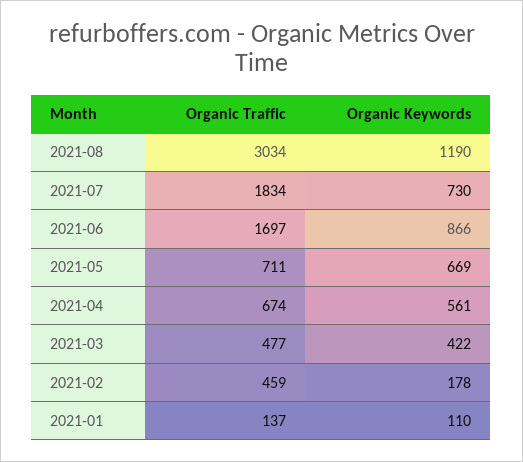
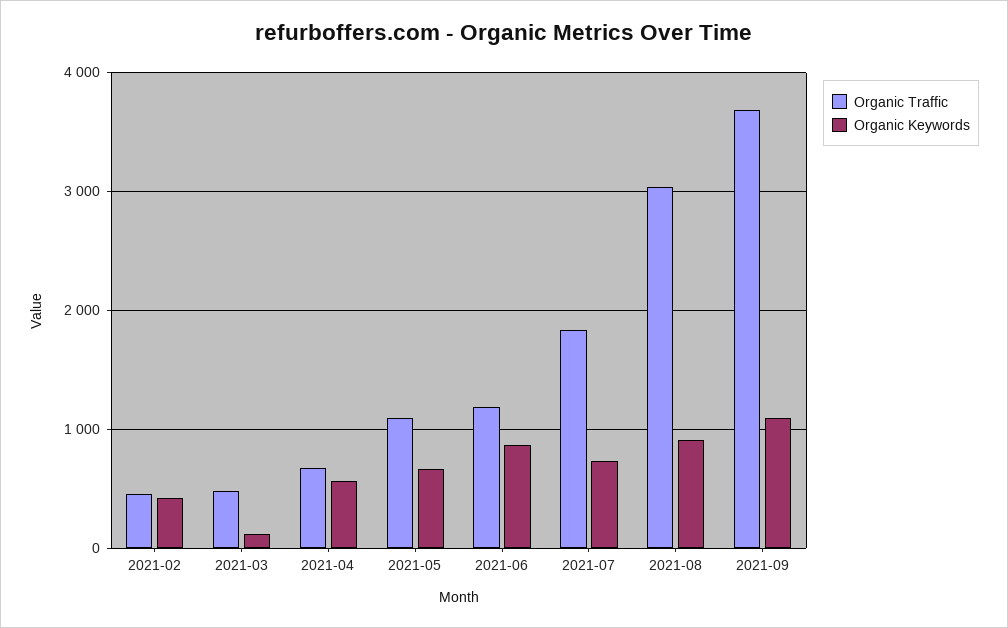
Organic Keywords, 2021-08: 1190 -> 900
Organic Traffic, 2021-06: 1697 -> 1200
Organic Traffic, 2021-05: 711 -> 1100
Organic Keywords, 2021-03: 422 -> 100
Organic Keywords, 2021-02: 178 -> 400
Organic Traffic, 2021-01: 137 -> none
Organic Keywords, 2021-01: 110 -> none
Organic Traffic, 2021-09: none -> 3700
Organic Keywords, 2021-09: none -> 1100

